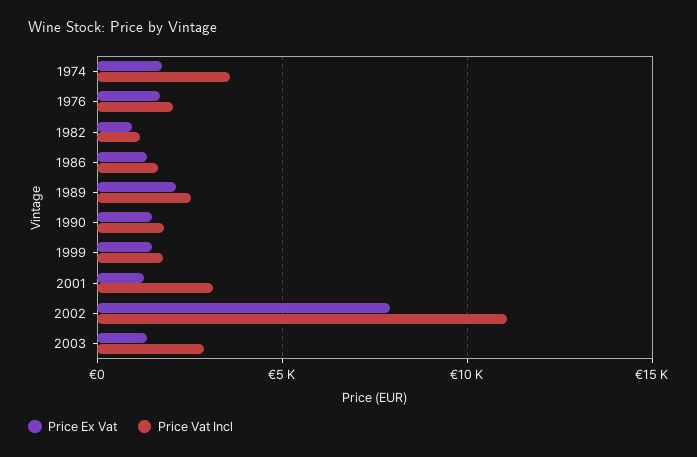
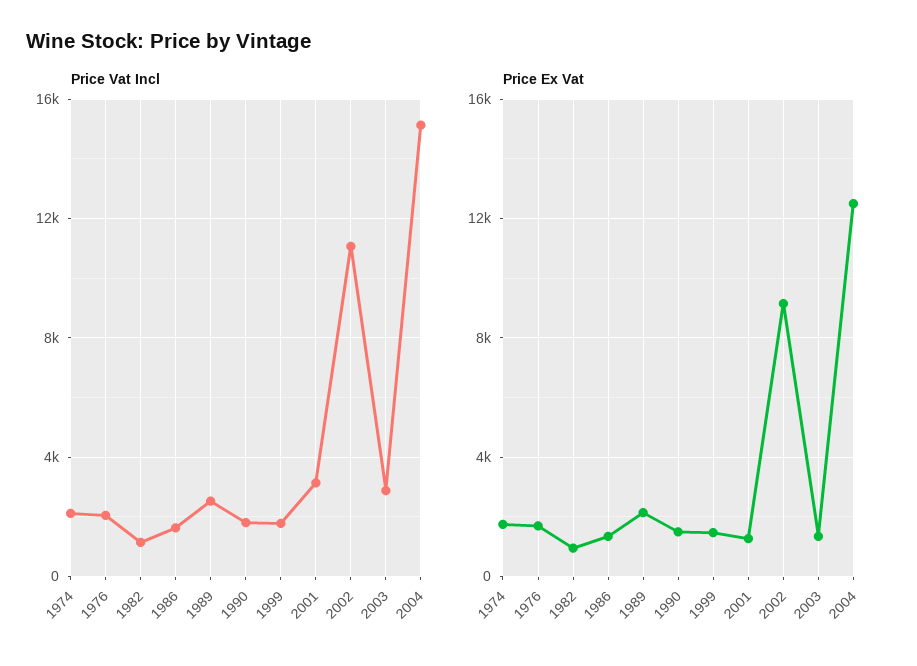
Price Vat Incl, 1974: 3500 -> 2000
Price Ex Vat, 2002: 8000 -> 9000
Price Vat Incl, 2004: none -> 15000
Price Ex Vat, 2004: none -> 12500

